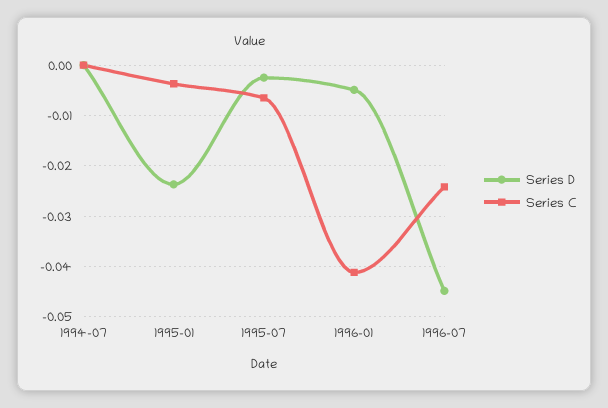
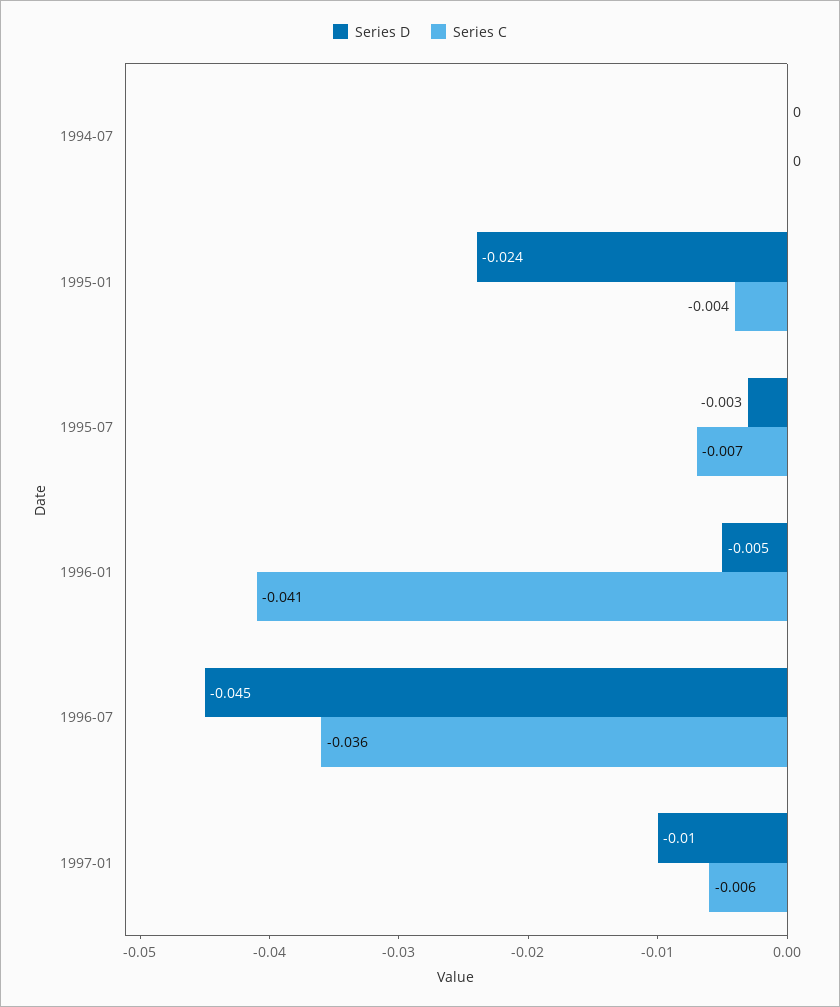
Series C, 1996-07: -0.024 -> -0.036
Series D, 1997-01: none -> -0.01
Series C, 1997-01: none -> -0.006

